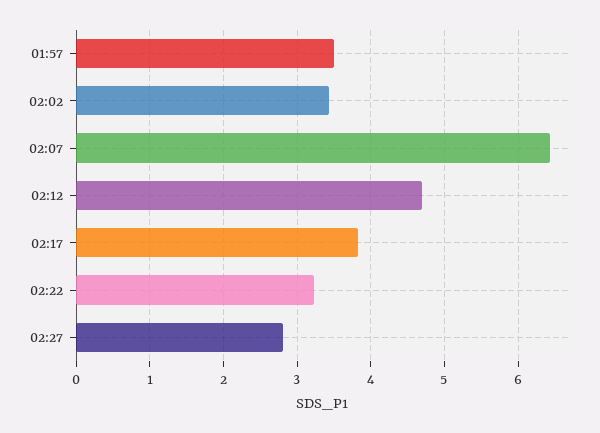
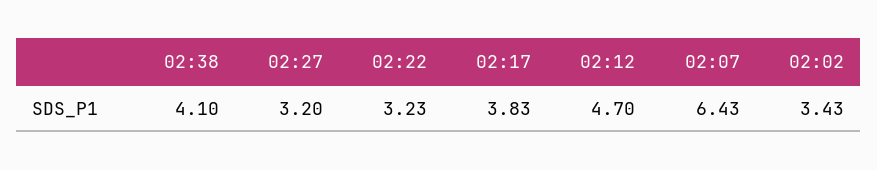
01:57: 3.5 -> none
02:27: 2.8 -> 3.2
02:38: none -> 4.1

